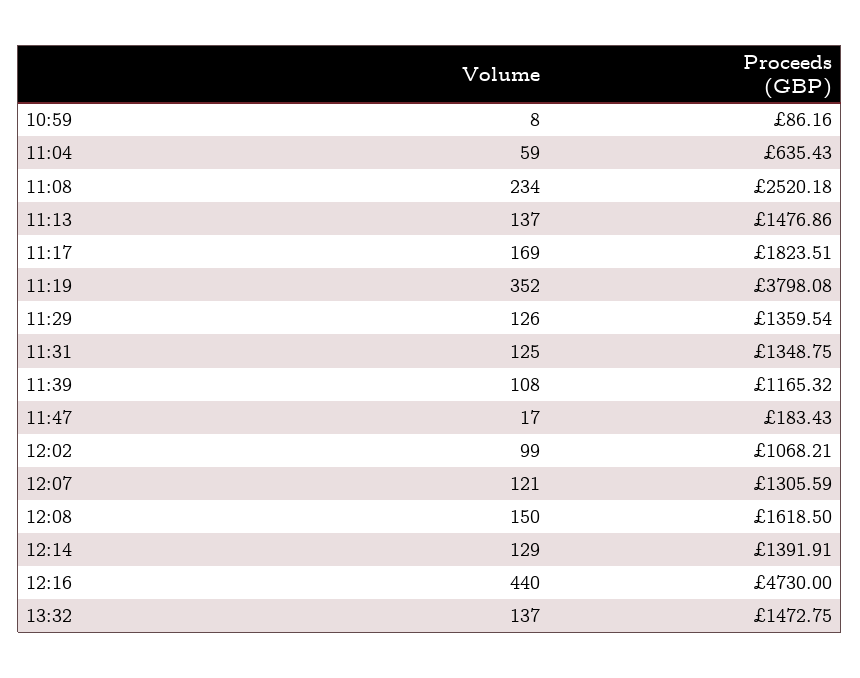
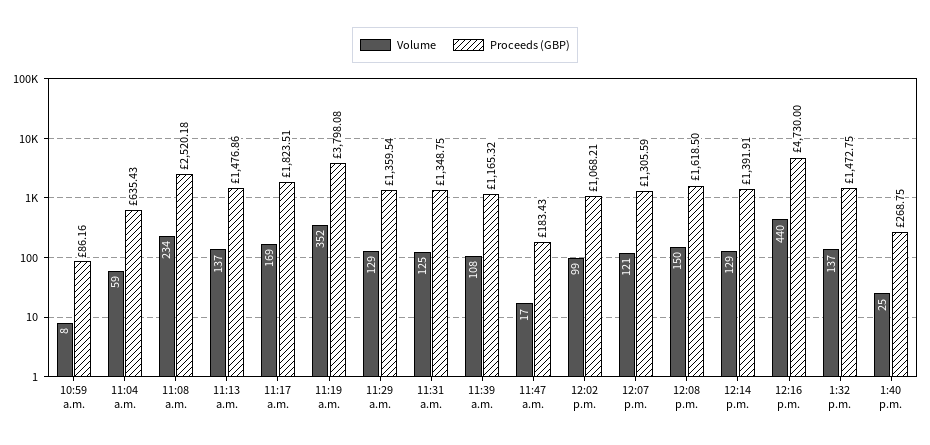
Volume, 11:29: 126 -> 129
Volume, 1:40 p.m.: none -> 25
Proceeds (GBP), 1:40 p.m.: none -> 268.75

